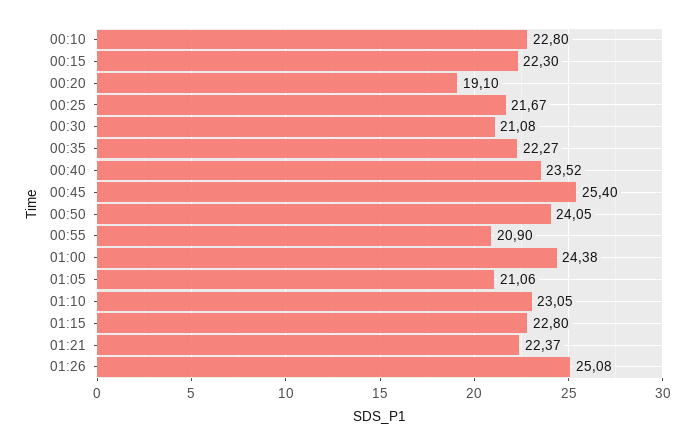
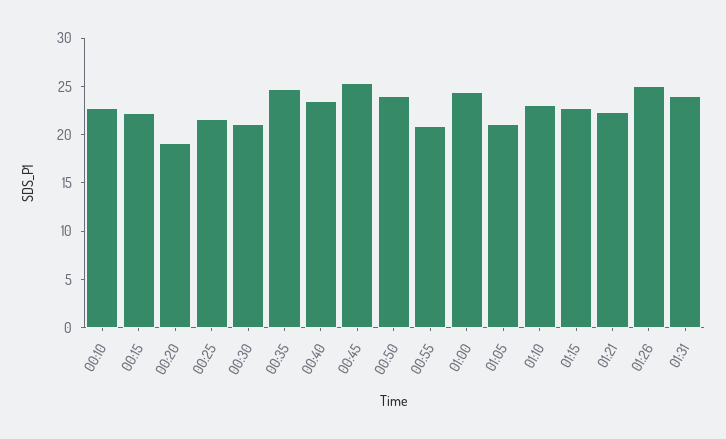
00:35: 22.27 -> 25
01:31: none -> 24

